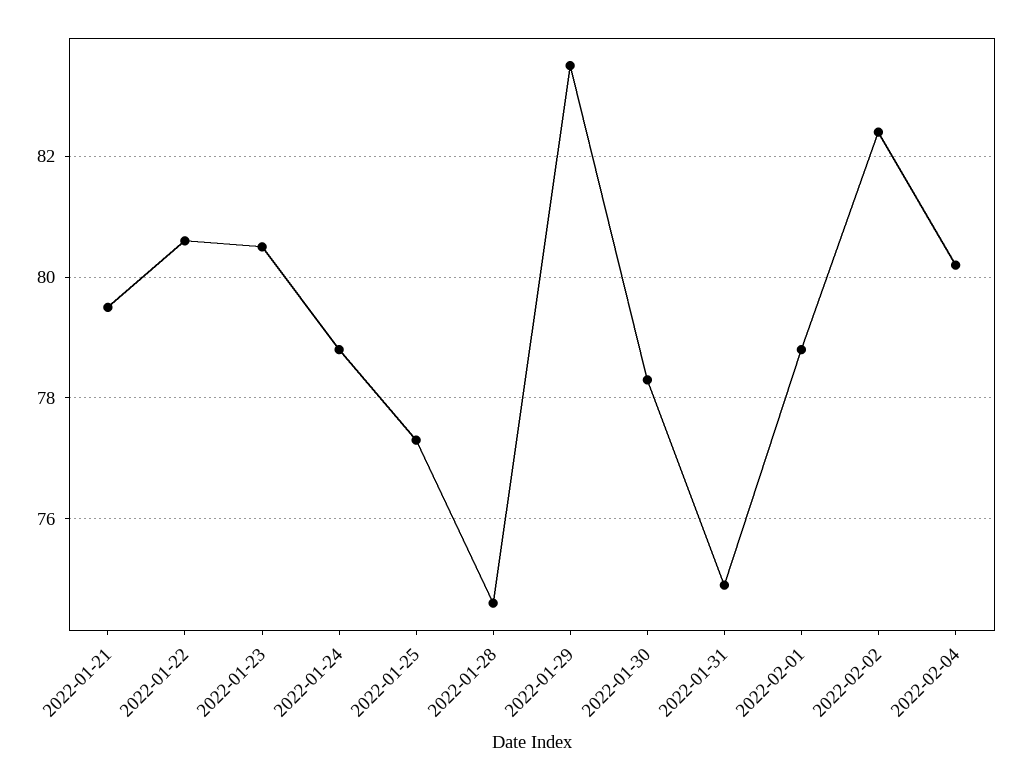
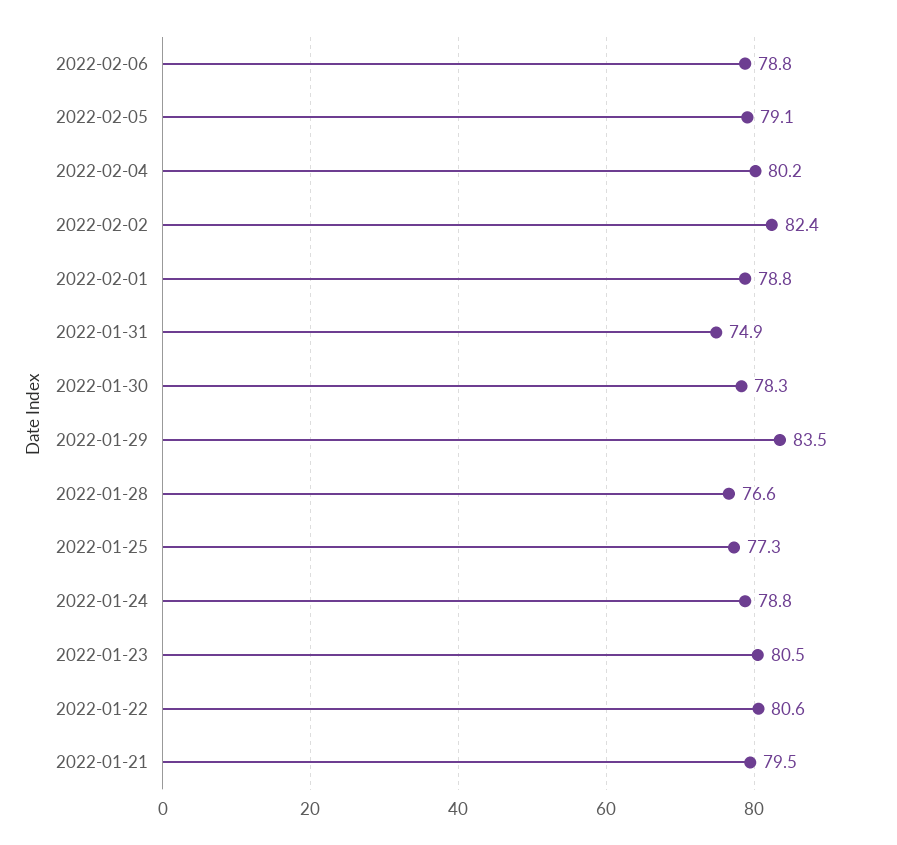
2022-01-28: 74.5 -> 76.6
2022-02-06: none -> 78.8
2022-02-05: none -> 79.1

